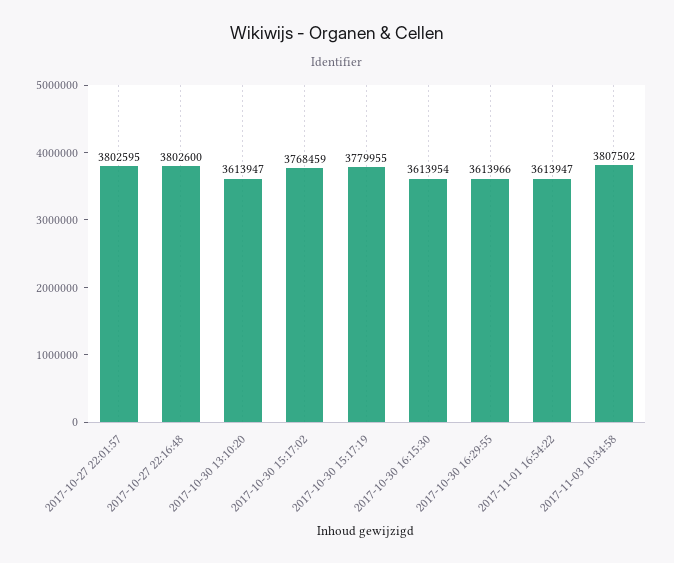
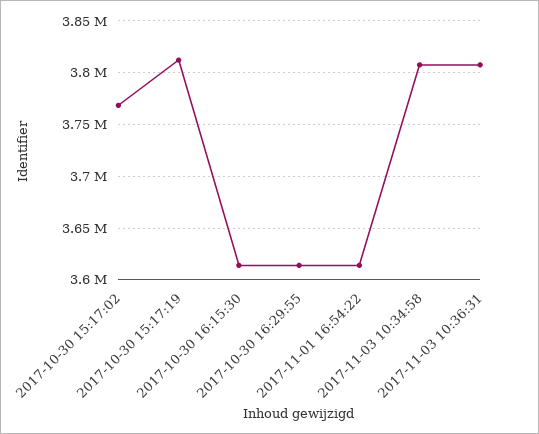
2017-10-27 22:01:57: 3802595 -> none
2017-10-27 22:16:48: 3802600 -> none
2017-10-30 13:10:20: 3613947 -> none
2017-10-30 15:17:19: 3779955 -> 3810000
2017-11-03 10:36:31: none -> 3810000

